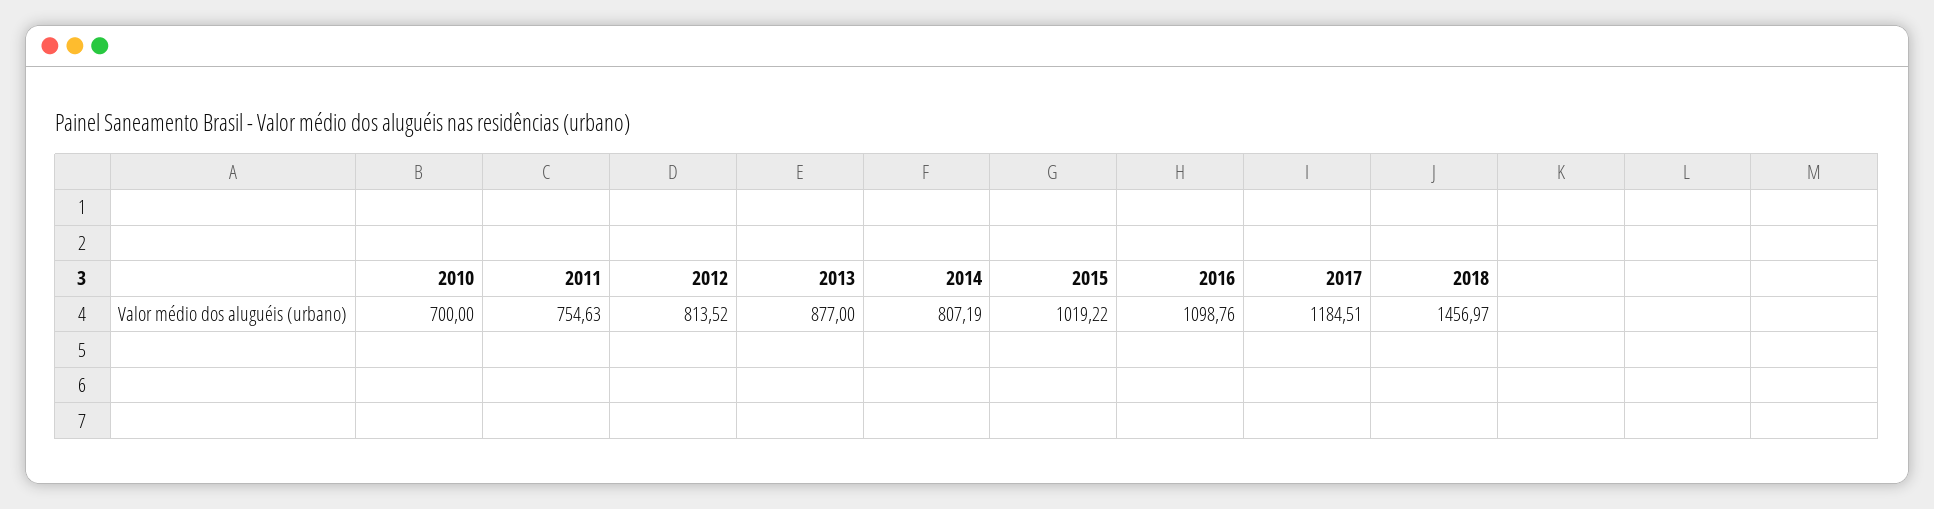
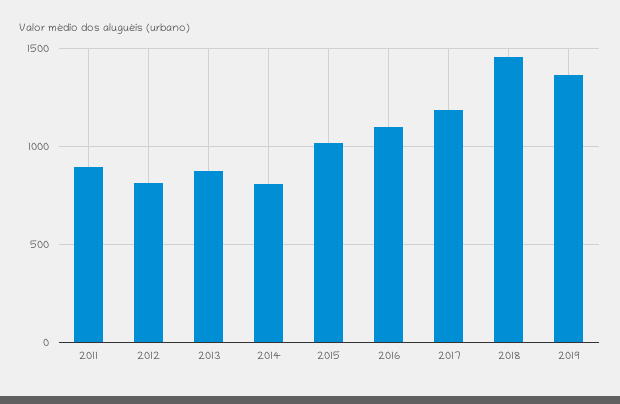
2010: 700 -> none
2011: 754.63 -> 900
2019: none -> 1350

